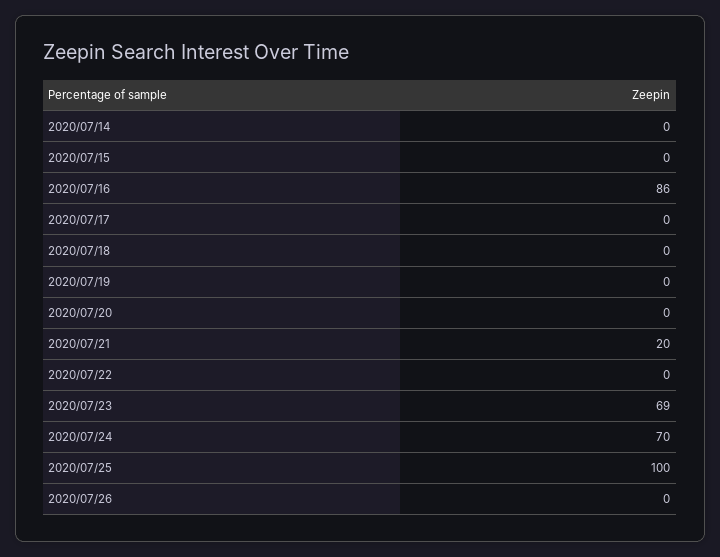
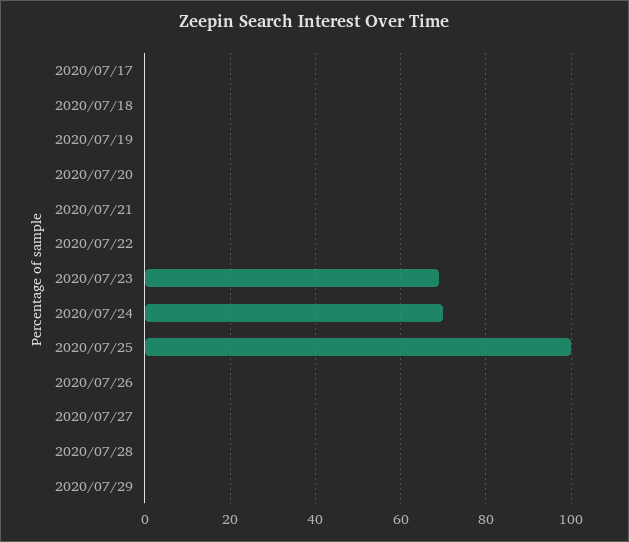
2020/07/14: 0 -> none
2020/07/15: 0 -> none
2020/07/16: 86 -> none
2020/07/21: 20 -> 0
2020/07/27: none -> 0
2020/07/28: none -> 0
2020/07/29: none -> 0

